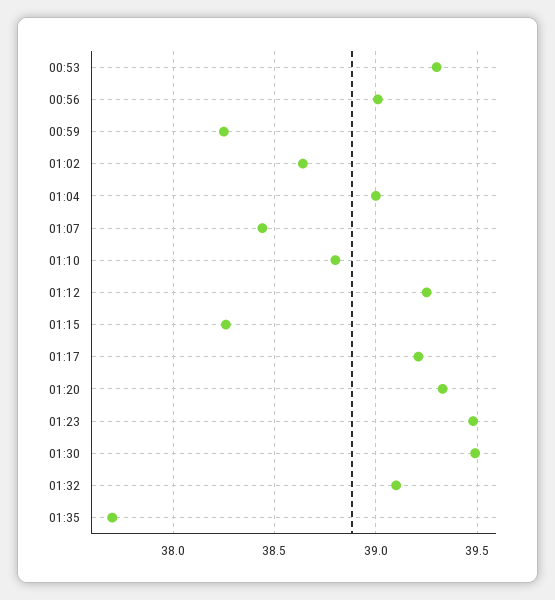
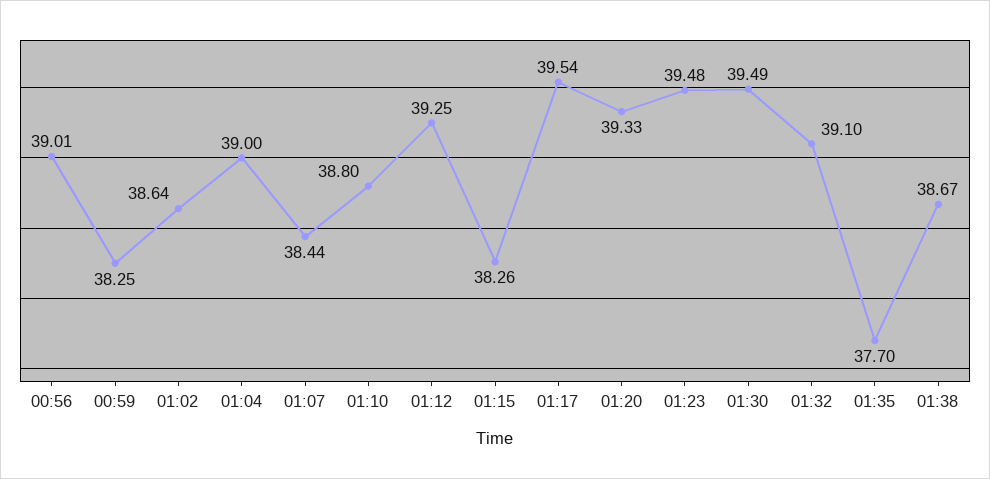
00:53: 39.3 -> none
01:17: 39.2 -> 39.54
01:38: none -> 38.67

